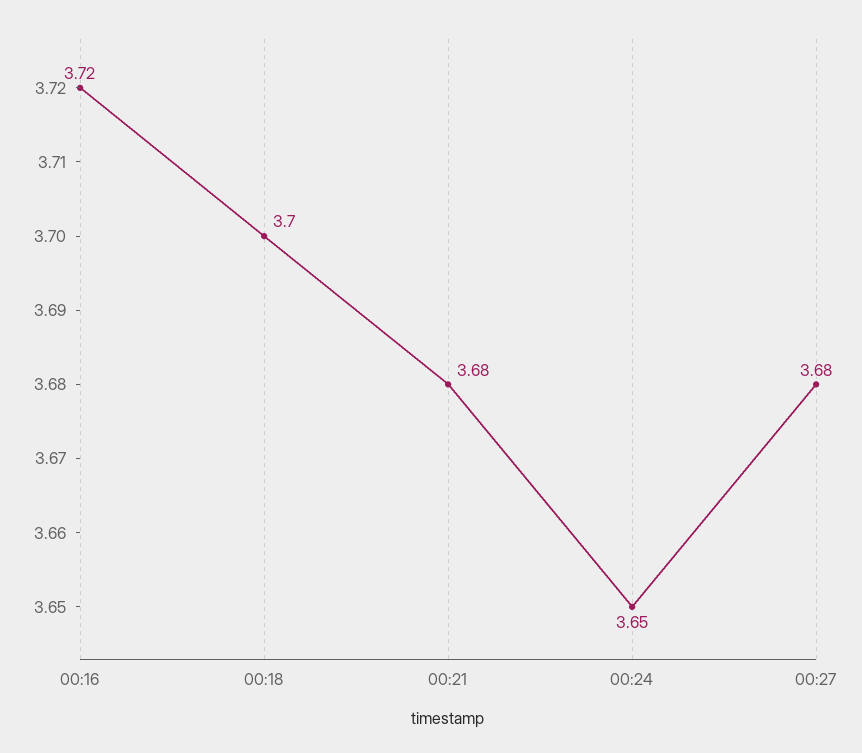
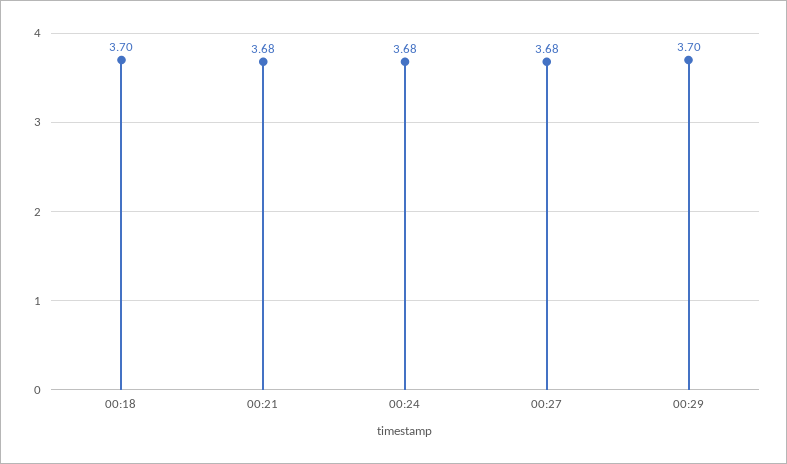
00:16: 3.72 -> none
00:24: 3.65 -> 3.68
00:29: none -> 3.7

